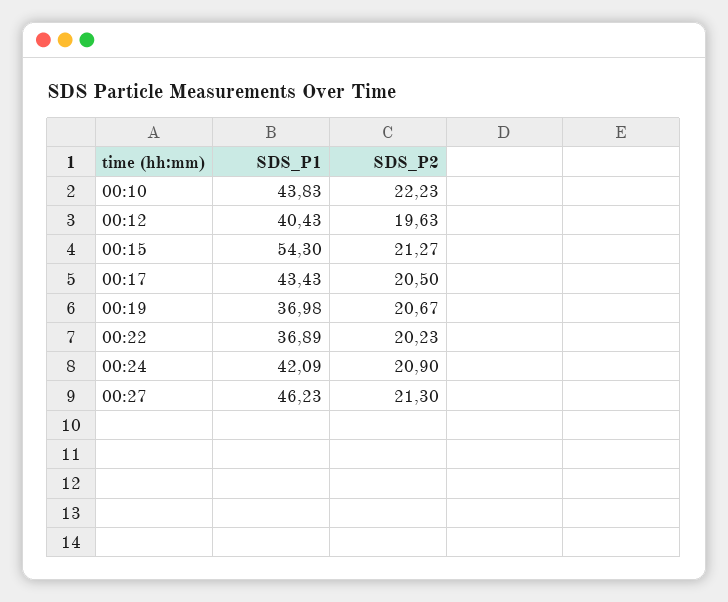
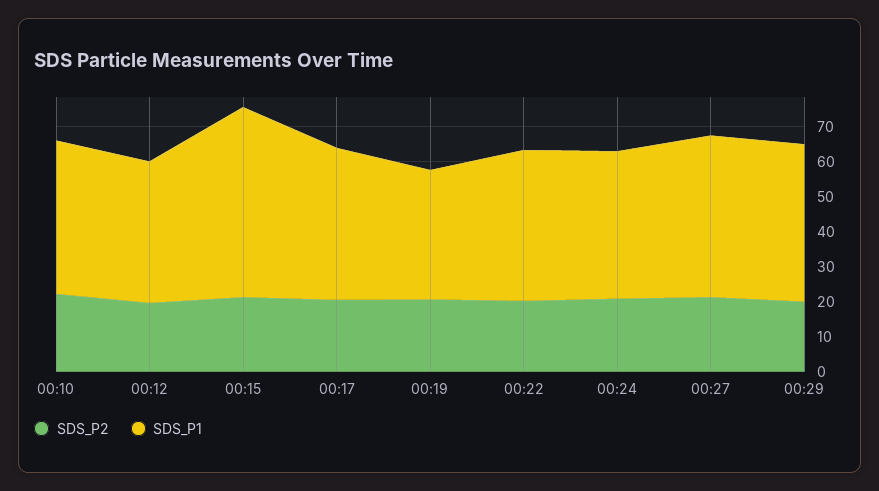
SDS_P1, 00:22: 36.89 -> 42.5
SDS_P2, 00:29: none -> 20
SDS_P1, 00:29: none -> 45

